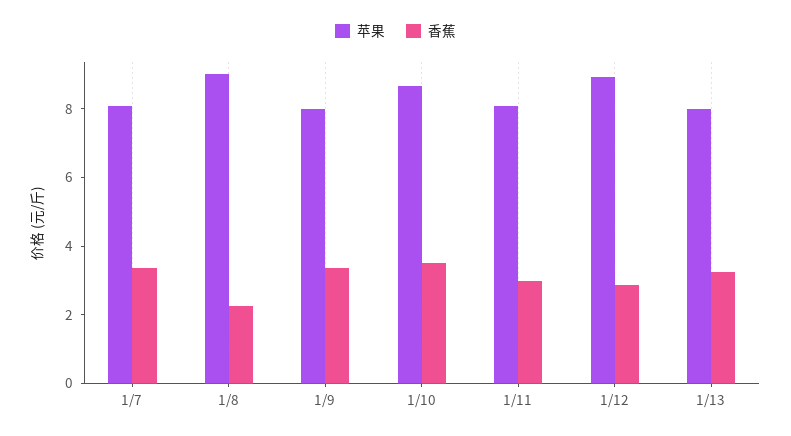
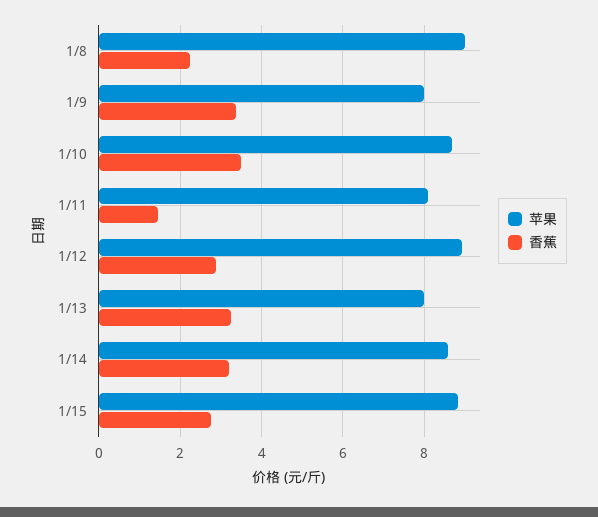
苹果, 1/7: 8 -> none
香蕉, 1/7: 3.5 -> none
香蕉, 1/11: 3 -> 1.4
苹果, 1/14: none -> 8.6
香蕉, 1/14: none -> 3.2
苹果, 1/15: none -> 8.8
香蕉, 1/15: none -> 2.8

